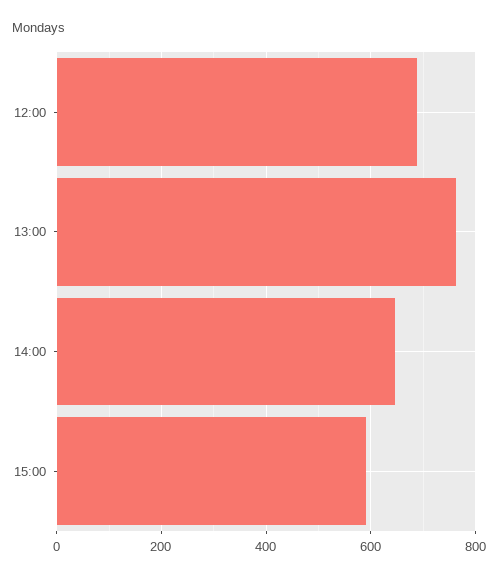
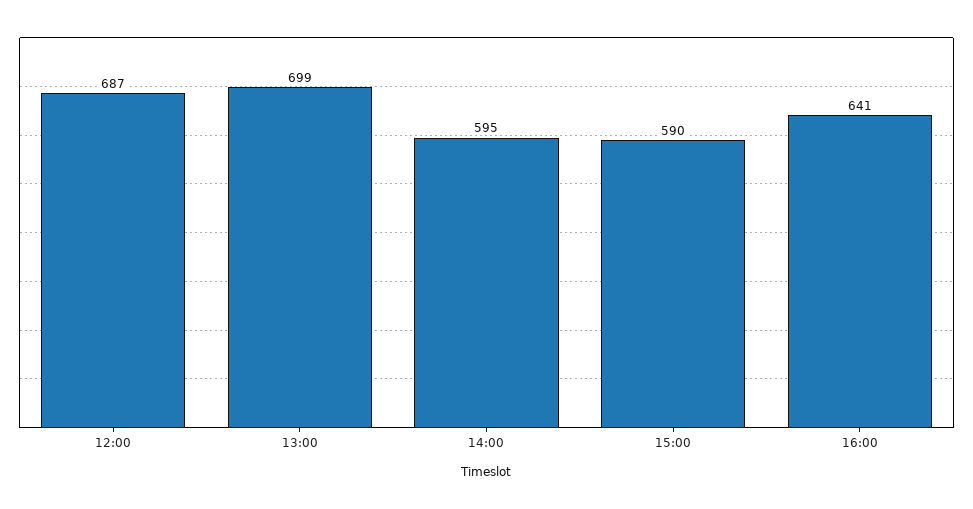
13:00: 760 -> 699
14:00: 640 -> 595
16:00: none -> 641

